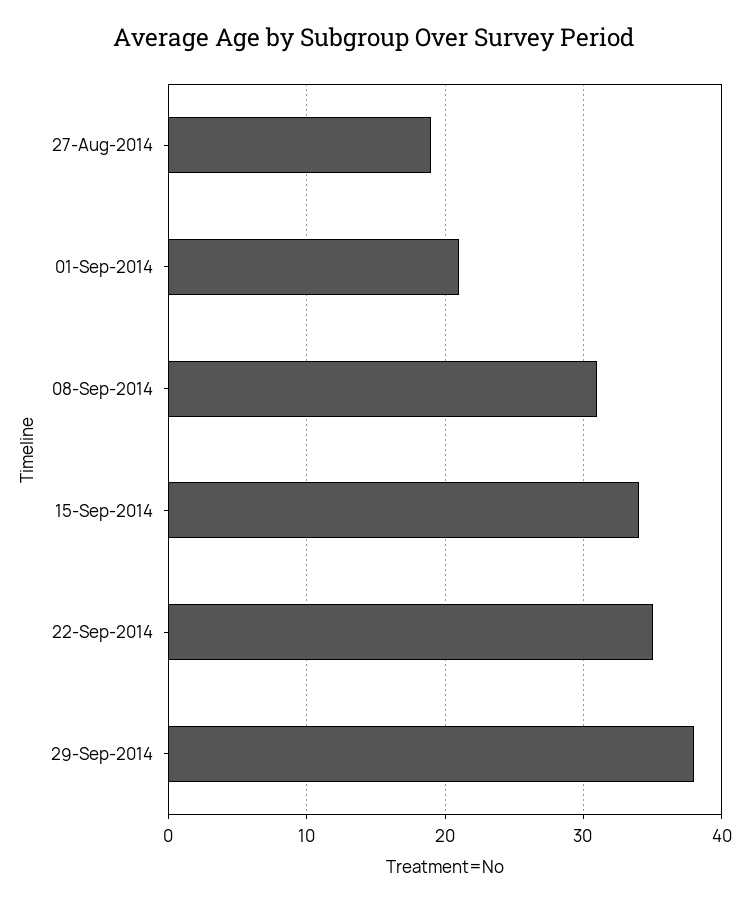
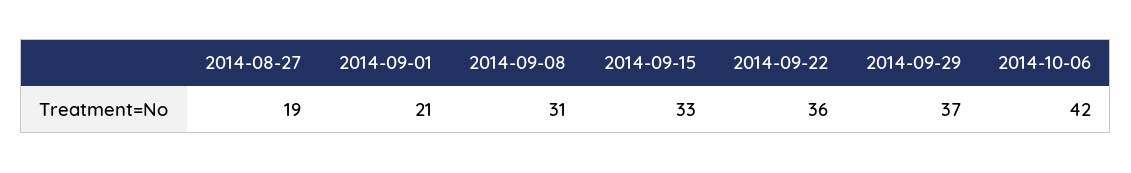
15-Sep-2014: 34 -> 33
22-Sep-2014: 35 -> 36
29-Sep-2014: 38 -> 37
2014-10-06: none -> 42

